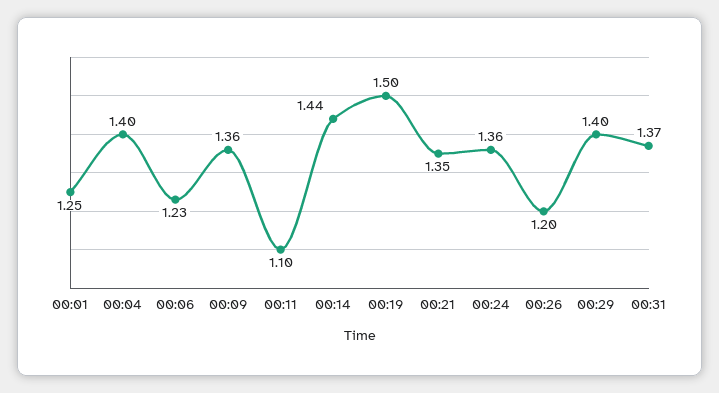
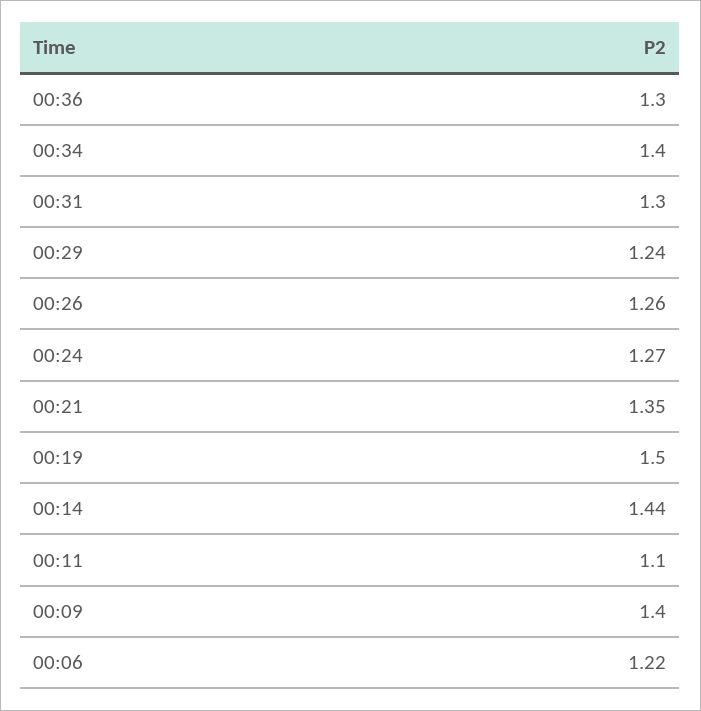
00:01: 1.25 -> none
00:04: 1.4 -> none
00:06: 1.23 -> 1.22
00:09: 1.36 -> 1.4
00:24: 1.36 -> 1.27
00:26: 1.2 -> 1.26
00:29: 1.4 -> 1.24
00:31: 1.37 -> 1.3
00:36: none -> 1.3
00:34: none -> 1.4

